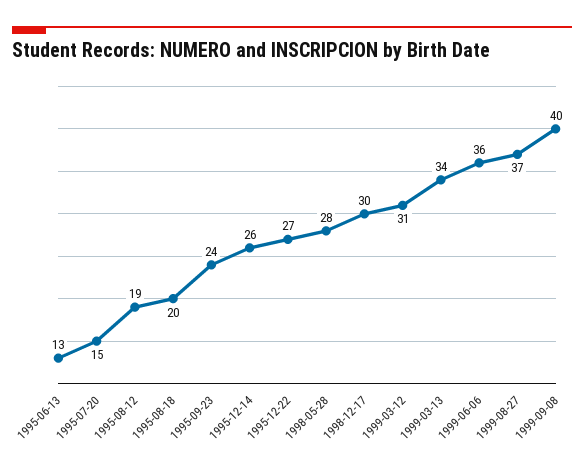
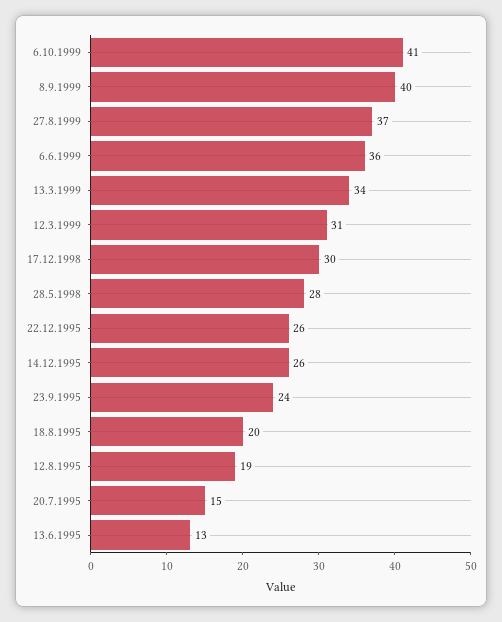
1995-12-22: 27 -> 26
6.10.1999: none -> 41

